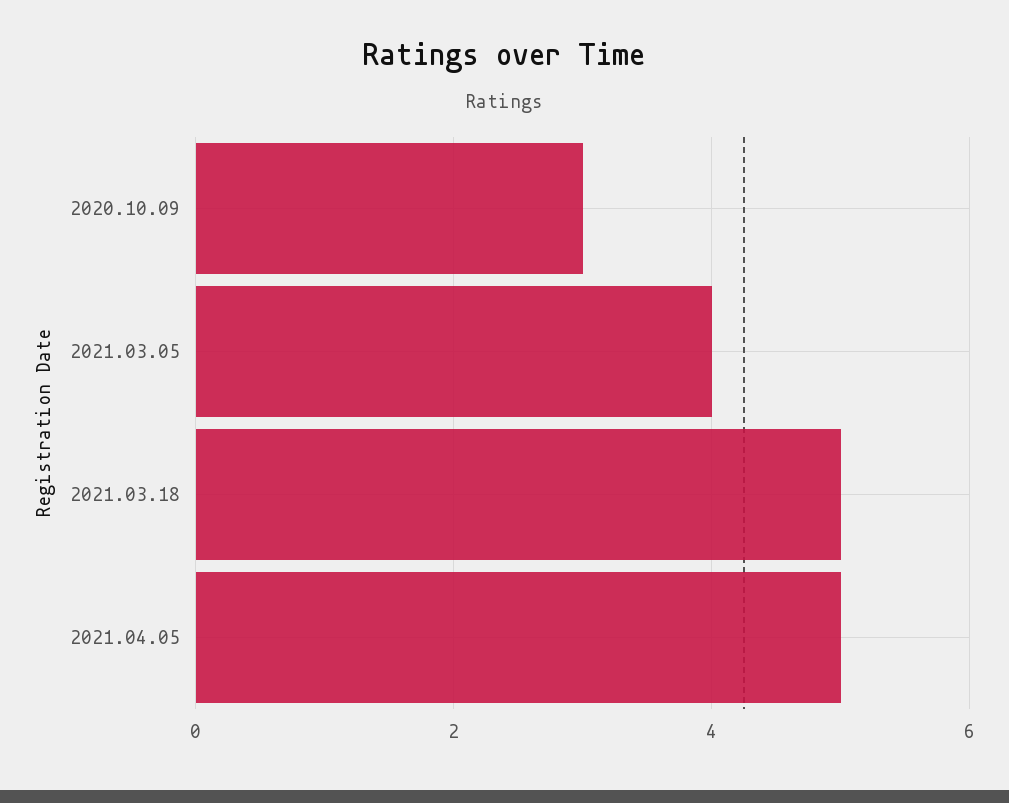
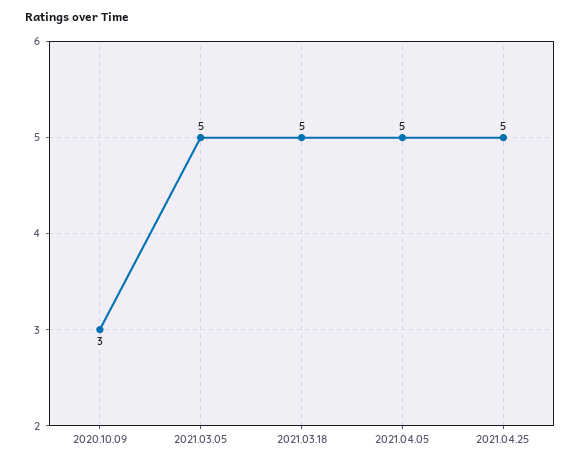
2021.03.05: 4 -> 5
2021.04.25: none -> 5

